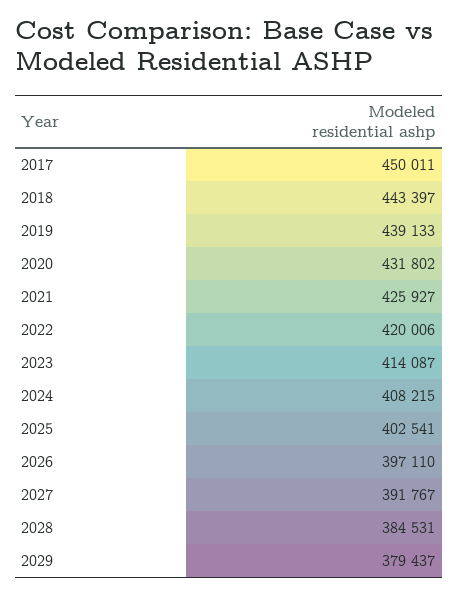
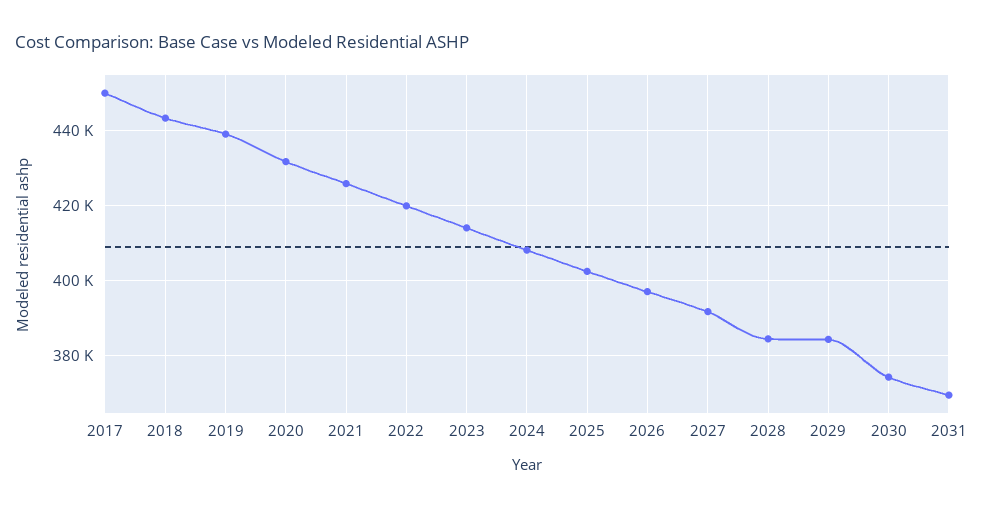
2029: 379437 -> 384000
2030: none -> 374000
2031: none -> 370000

